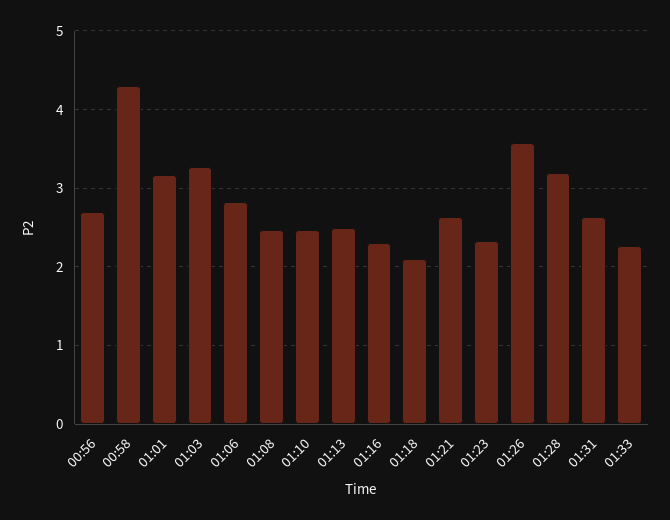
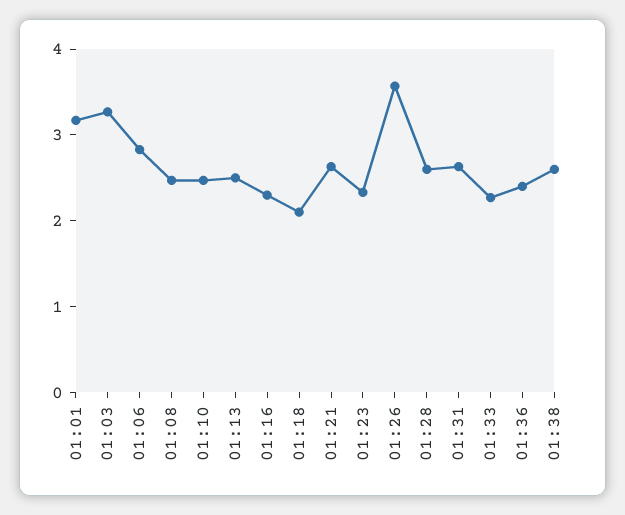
00:56: 2.7 -> none
00:58: 4.3 -> none
01:28: 3.2 -> 2.6
01:36: none -> 2.4
01:38: none -> 2.6

